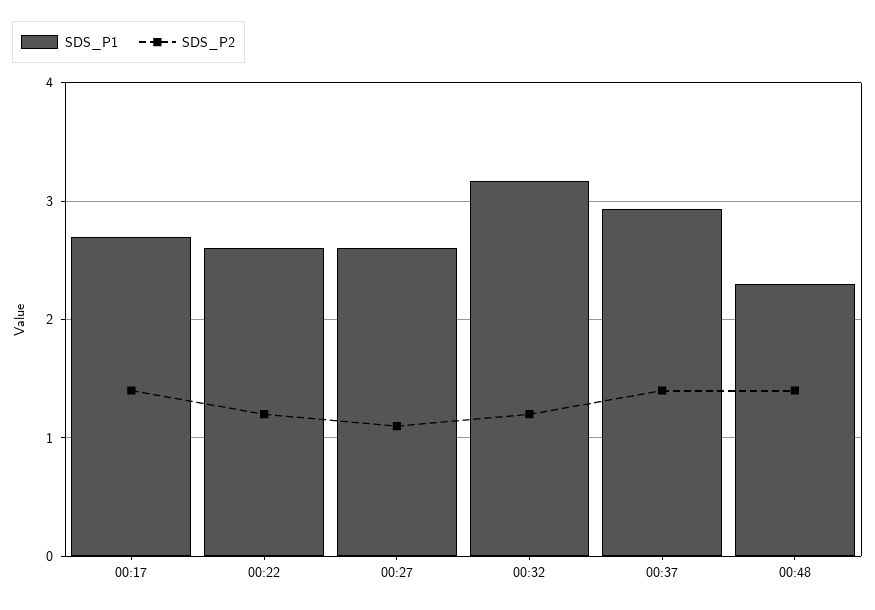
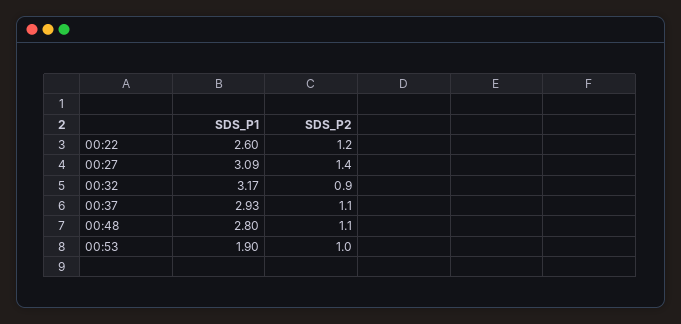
SDS_P1, 00:17: 2.7 -> none
SDS_P2, 00:17: 1.4 -> none
SDS_P1, 00:27: 2.6 -> 3.09
SDS_P2, 00:27: 1.1 -> 1.4
SDS_P2, 00:32: 1.2 -> 0.9
SDS_P2, 00:37: 1.4 -> 1.1
SDS_P1, 00:48: 2.3 -> 2.8
SDS_P2, 00:48: 1.4 -> 1.1
SDS_P1, 00:53: none -> 1.9
SDS_P2, 00:53: none -> 1

